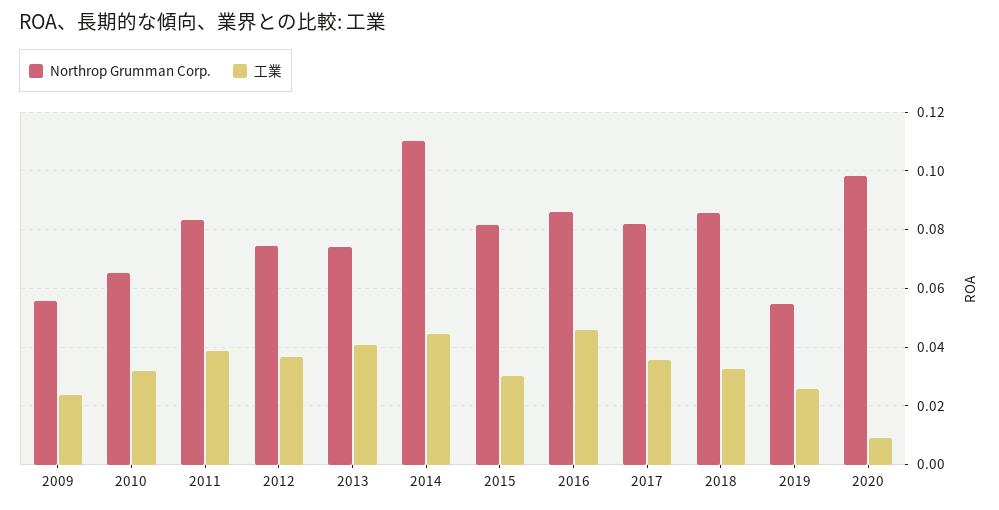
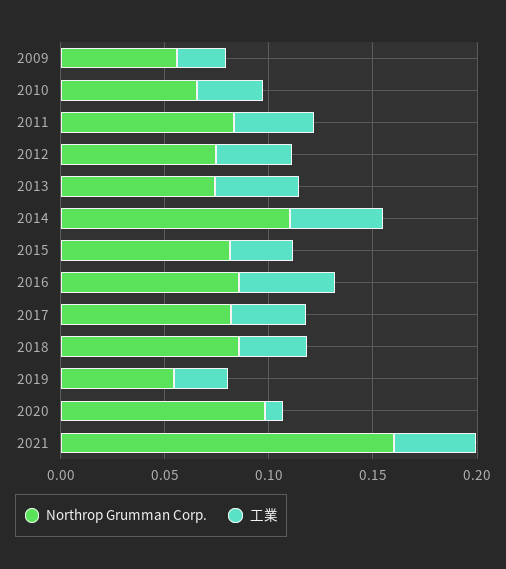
Northrop Grumman Corp., 2021: none -> 0.16
工業, 2021: none -> 0.04

